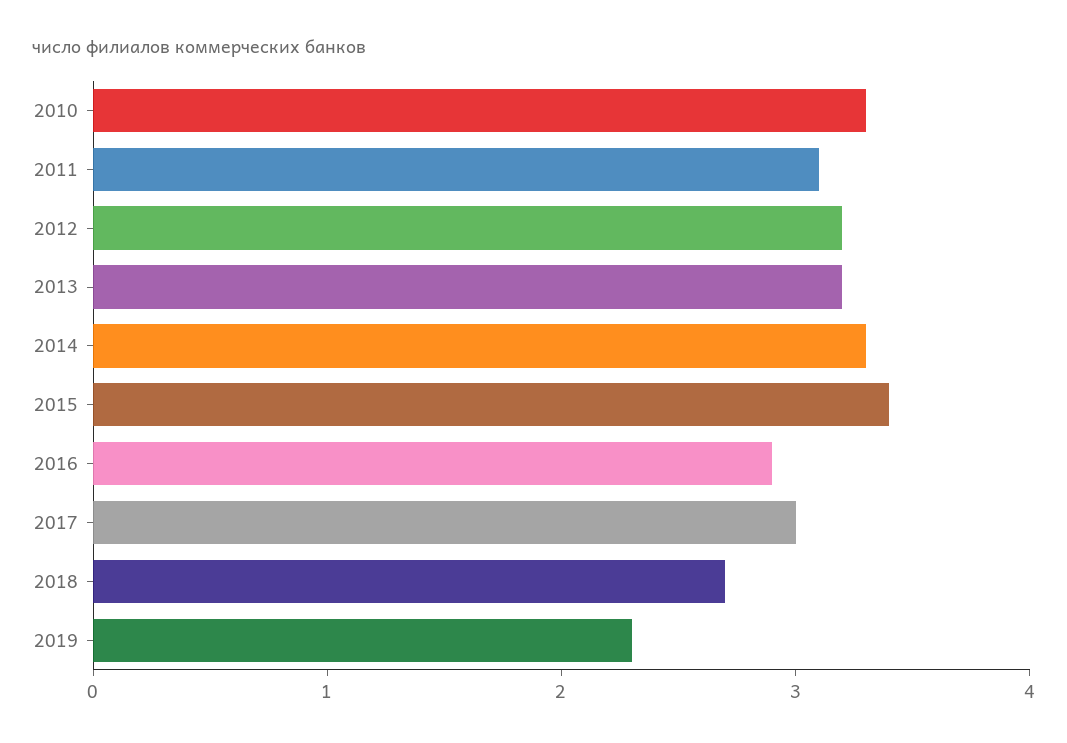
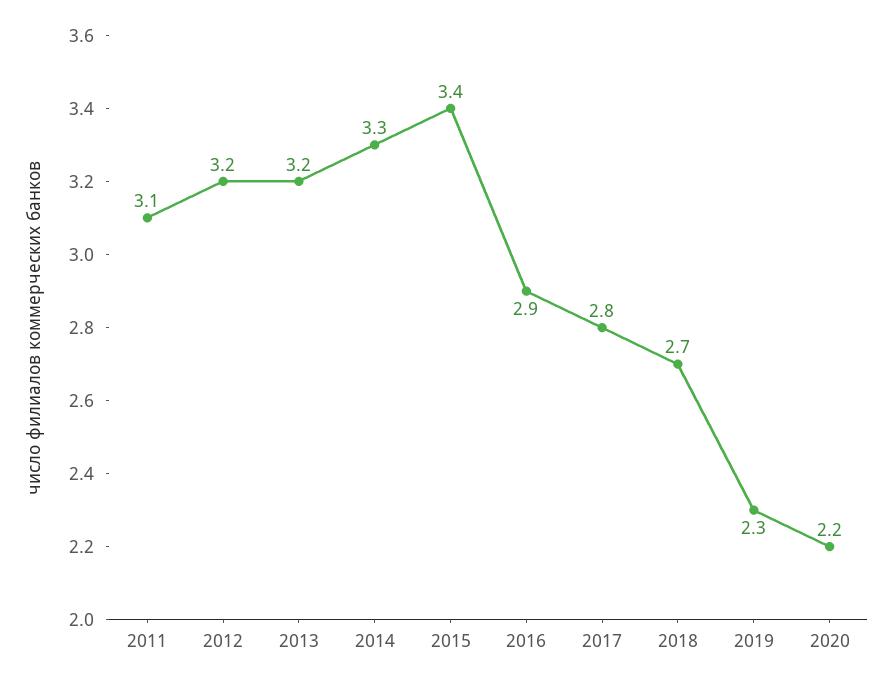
2010: 3.3 -> none
2017: 3 -> 2.8
2020: none -> 2.2

